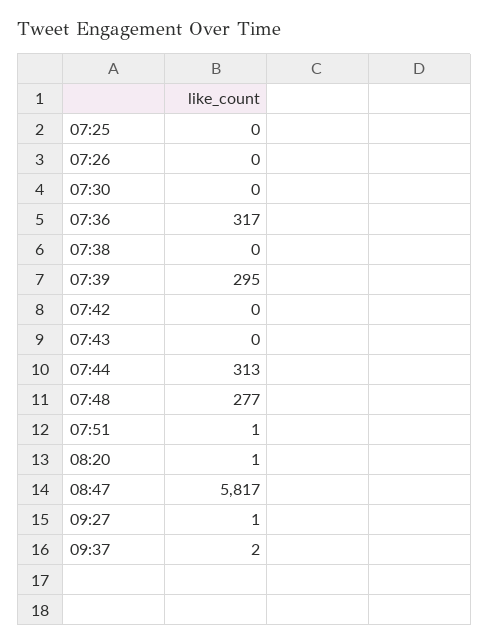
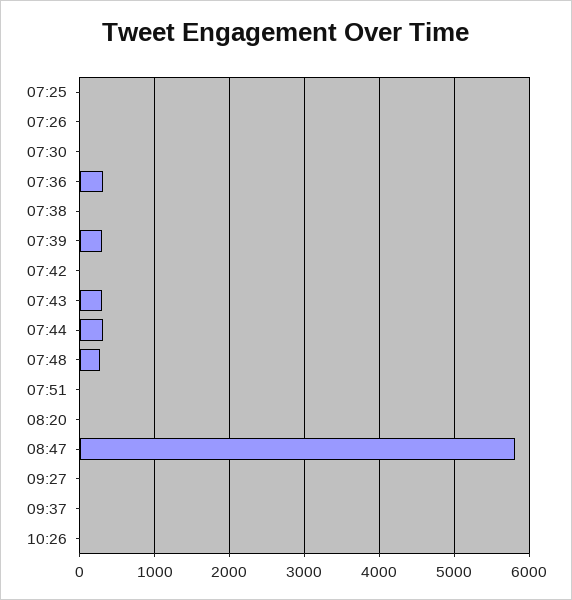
07:43: 0 -> 300
10:26: none -> 0

